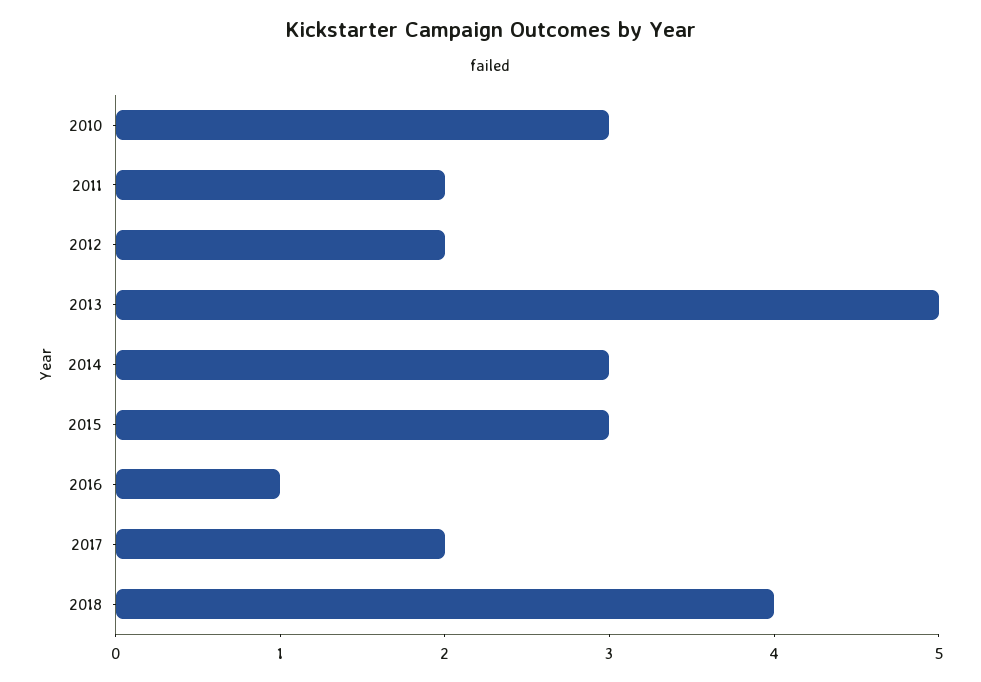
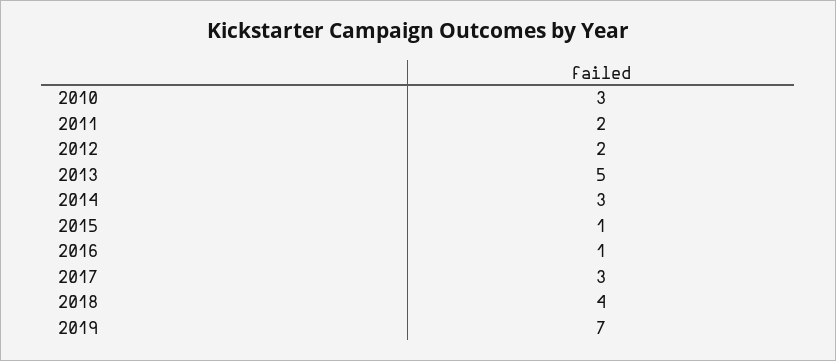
2015: 3 -> 1
2017: 2 -> 3
2019: none -> 7

